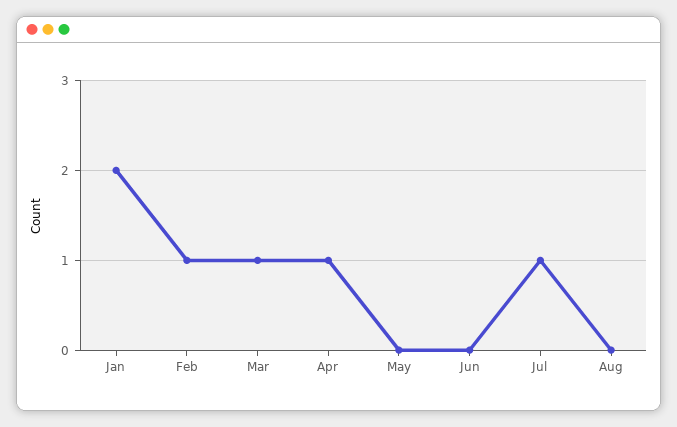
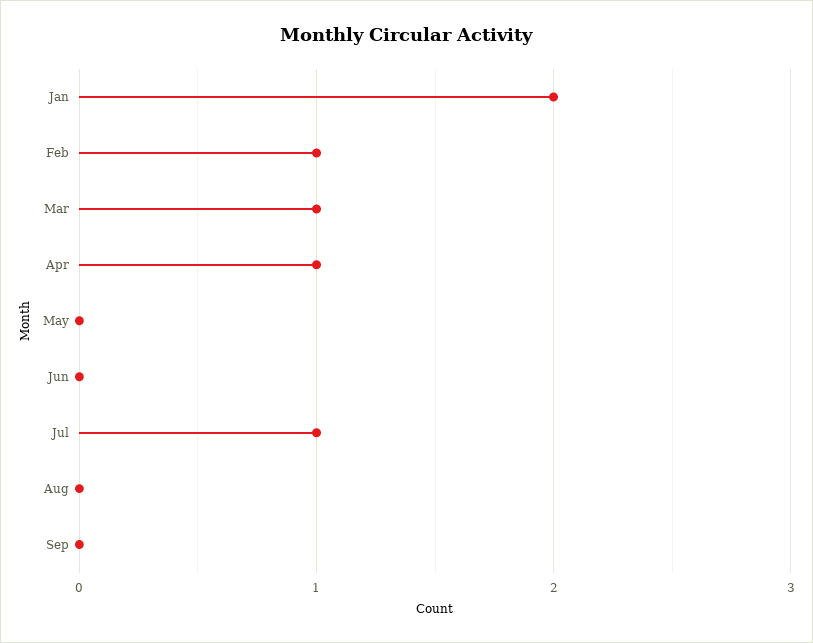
Sep: none -> 0

